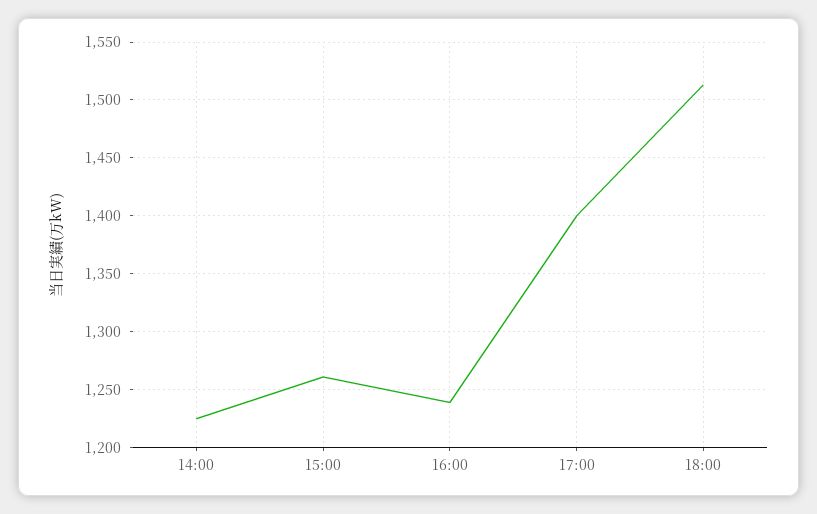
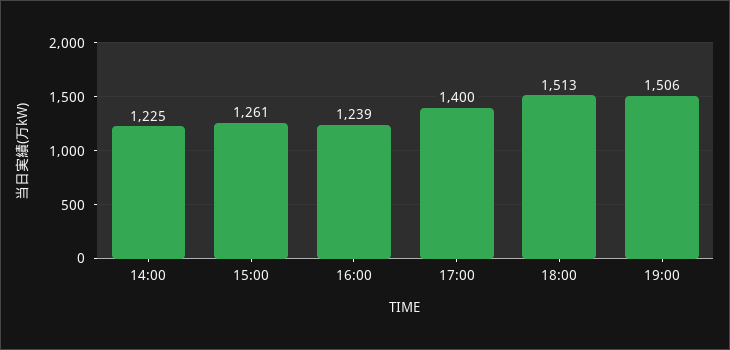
19:00: none -> 1506

